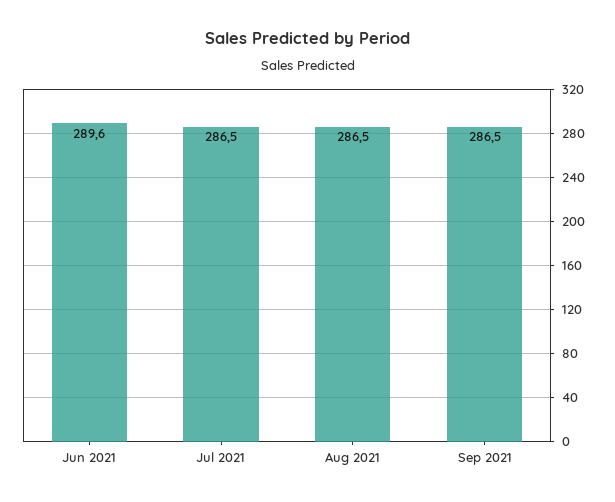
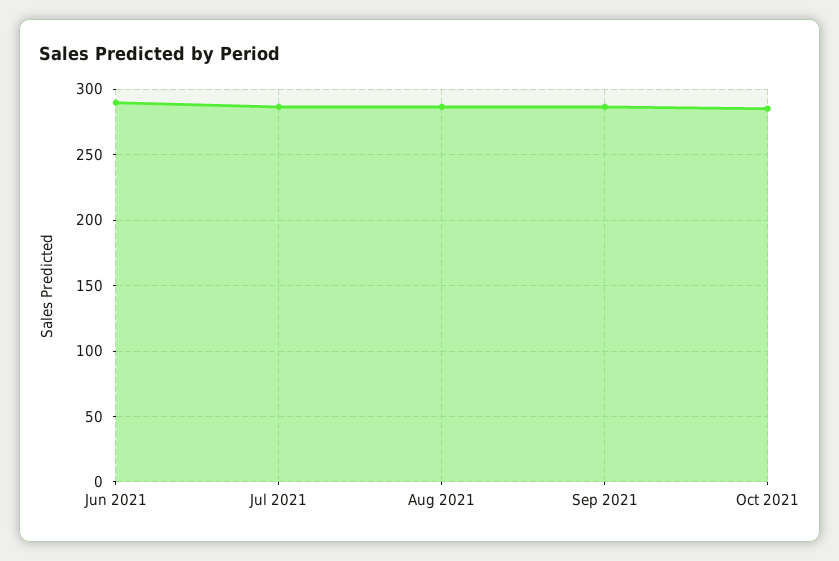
Oct 2021: none -> 285

